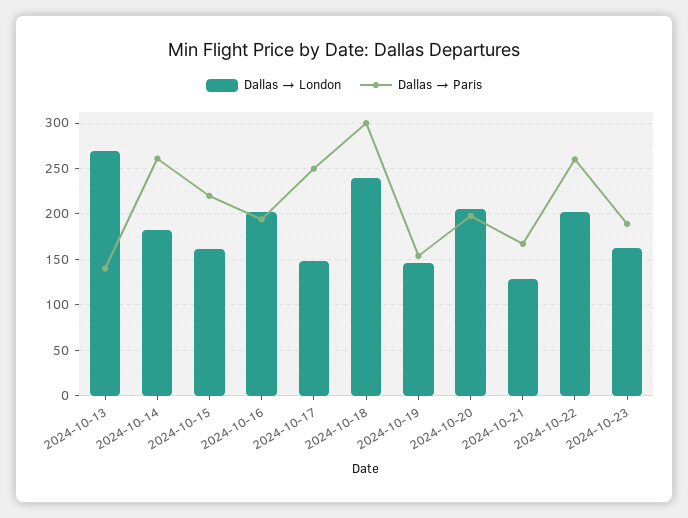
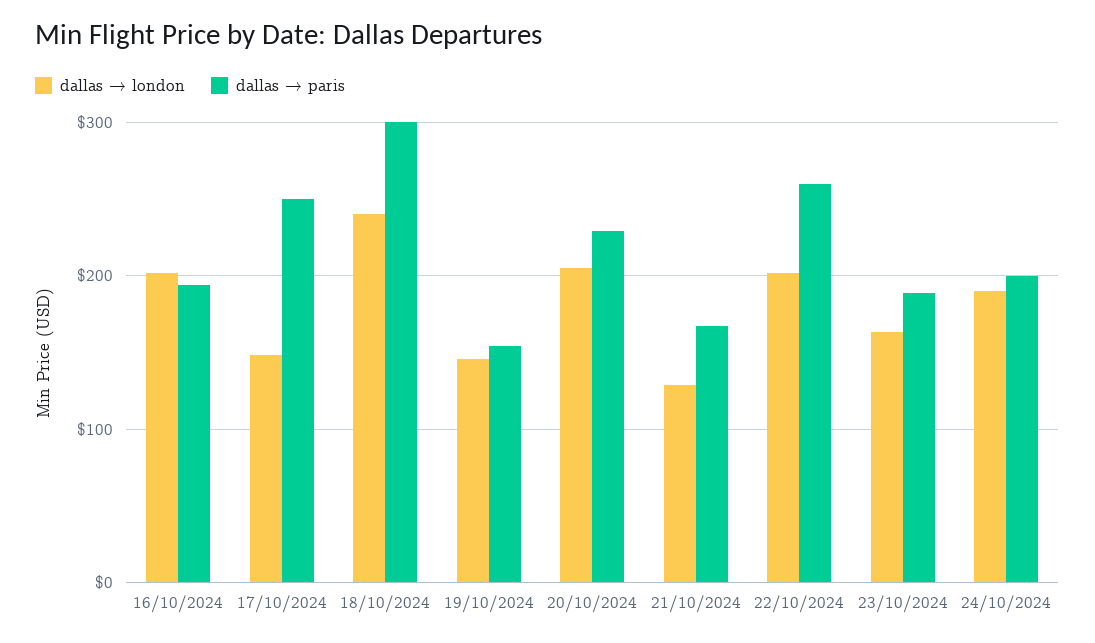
Dallas → London, 2024-10-13: 270 -> none
Dallas → Paris, 2024-10-13: 140 -> none
Dallas → London, 2024-10-14: 180 -> none
Dallas → Paris, 2024-10-14: 260 -> none
Dallas → London, 2024-10-15: 160 -> none
Dallas → Paris, 2024-10-15: 220 -> none
Dallas → Paris, 2024-10-20: 200 -> 230
Dallas → London, 24/10/2024: none -> 190
Dallas → Paris, 24/10/2024: none -> 200

